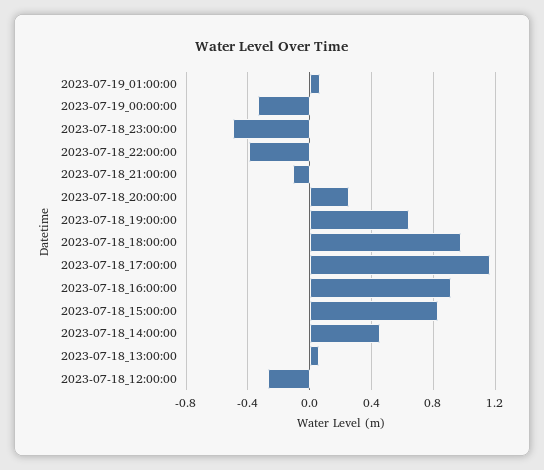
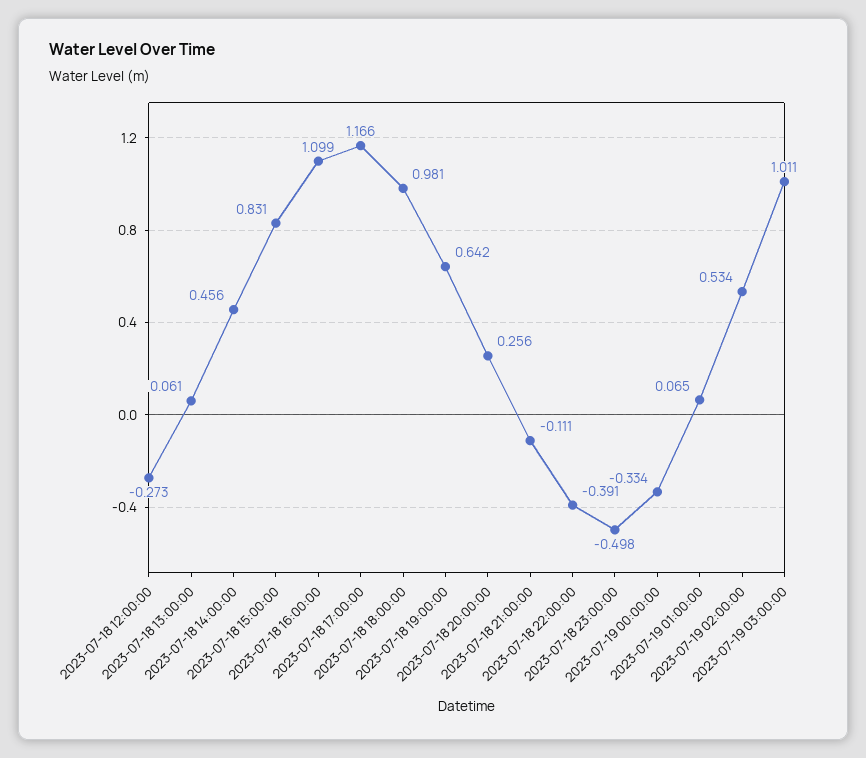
2023-07-18_16:00:00: 0.9 -> 1.099
2023-07-19 02:00:00: none -> 0.534
2023-07-19 03:00:00: none -> 1.011

